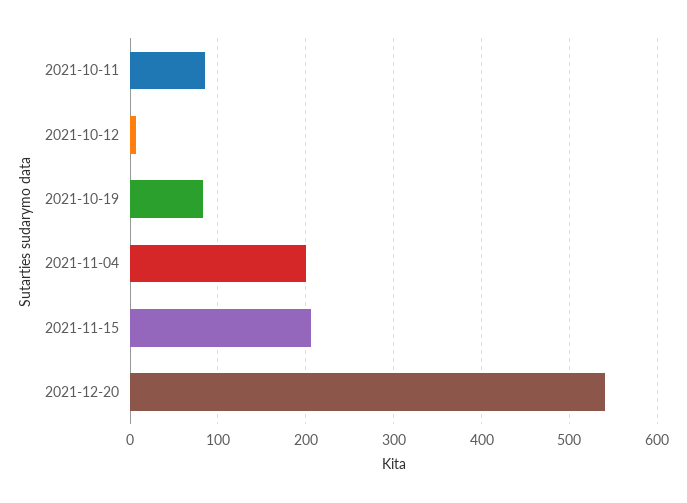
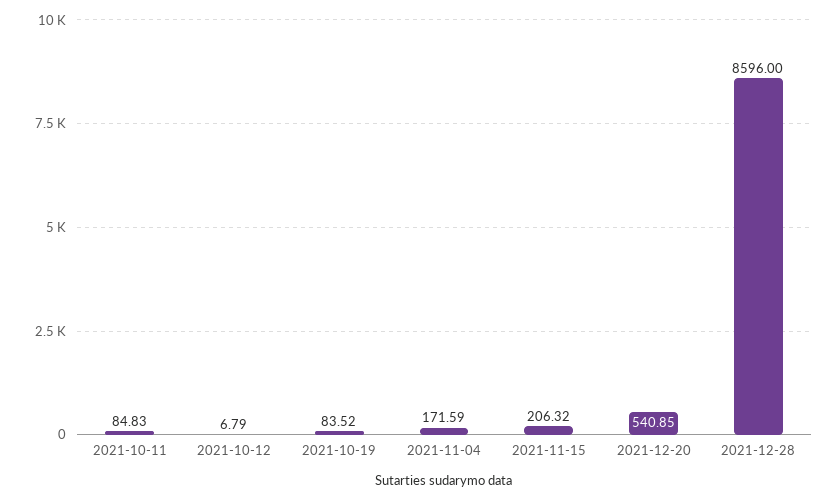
2021-11-04: 200 -> 171.59
2021-12-28: none -> 8596

